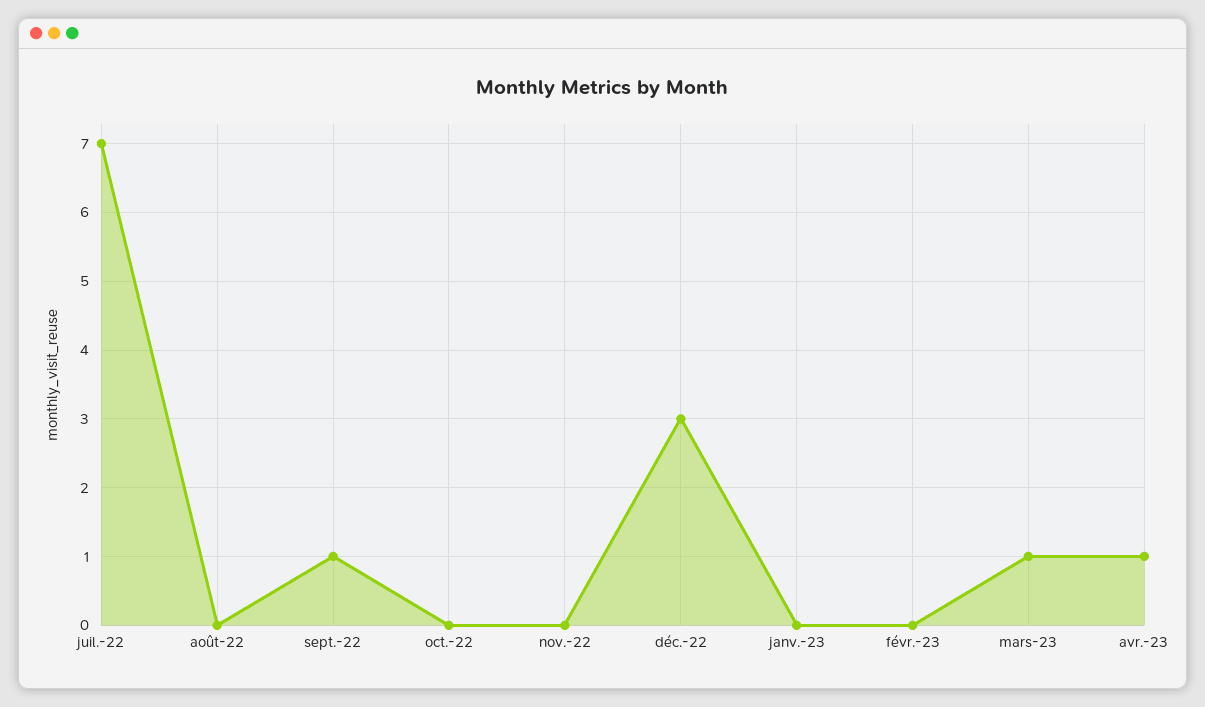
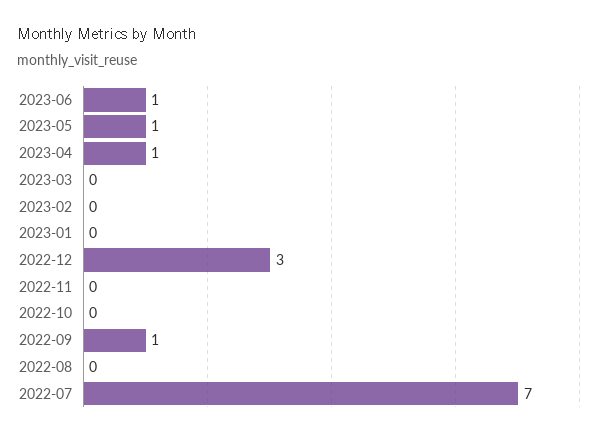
mars-23: 1 -> 0
2023-06: none -> 1
2023-05: none -> 1

